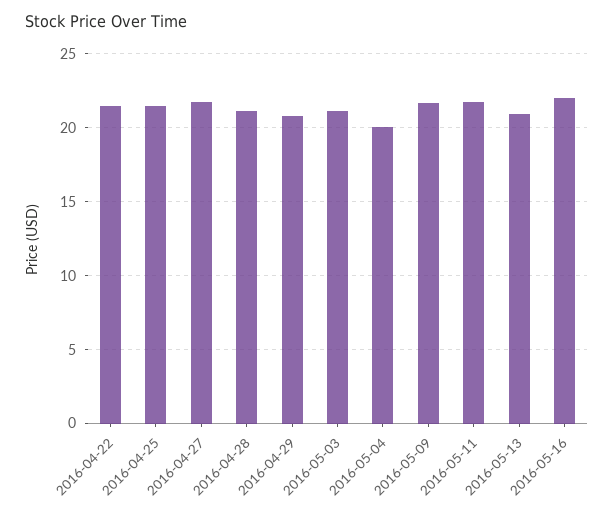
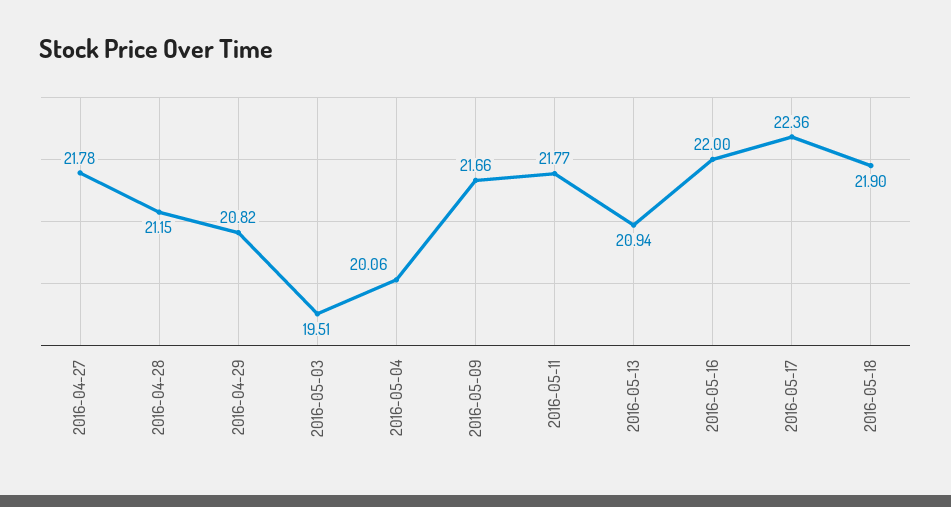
2016-04-22: 21.5 -> none
2016-04-25: 21.5 -> none
2016-05-03: 21 -> 19.51
2016-05-17: none -> 22.36
2016-05-18: none -> 21.9

